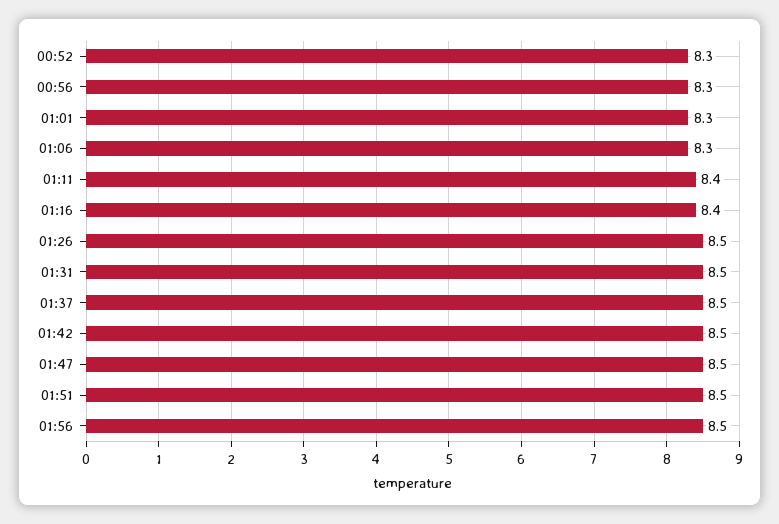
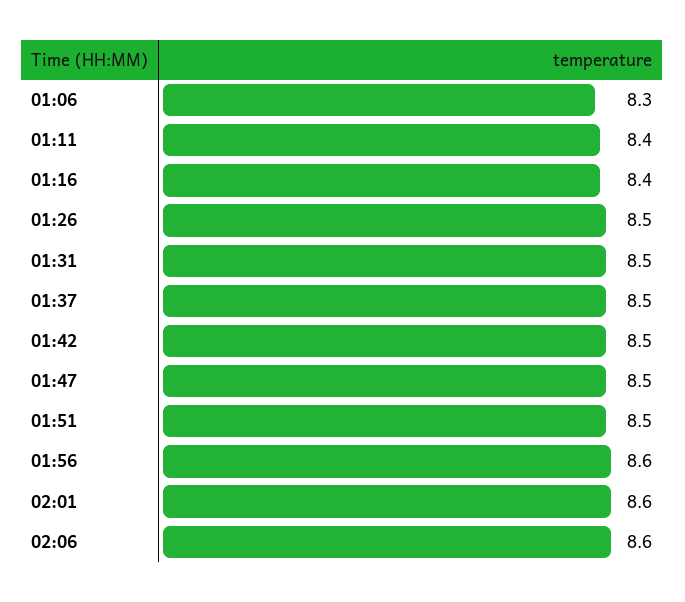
00:52: 8.3 -> none
00:56: 8.3 -> none
01:01: 8.3 -> none
01:56: 8.5 -> 8.6
02:01: none -> 8.6
02:06: none -> 8.6

